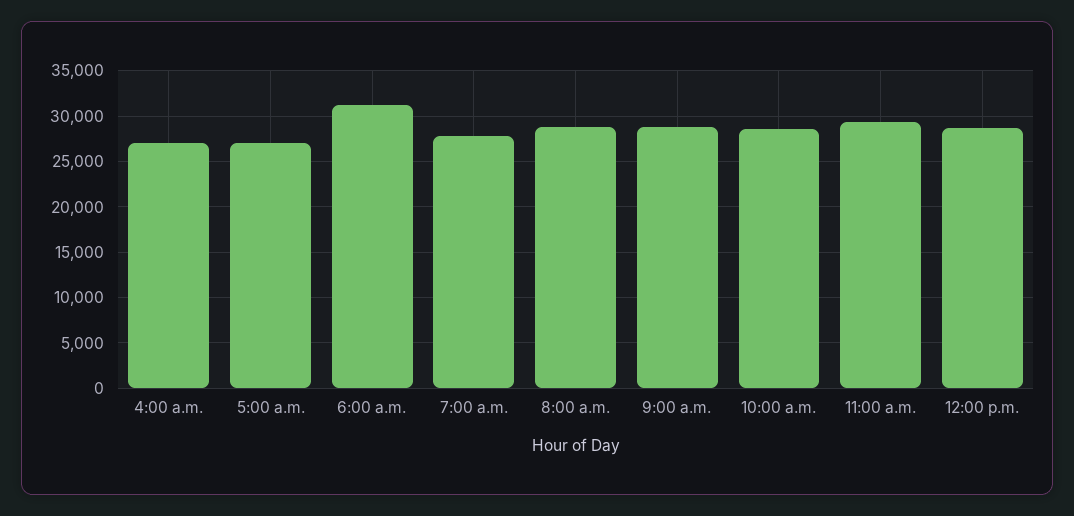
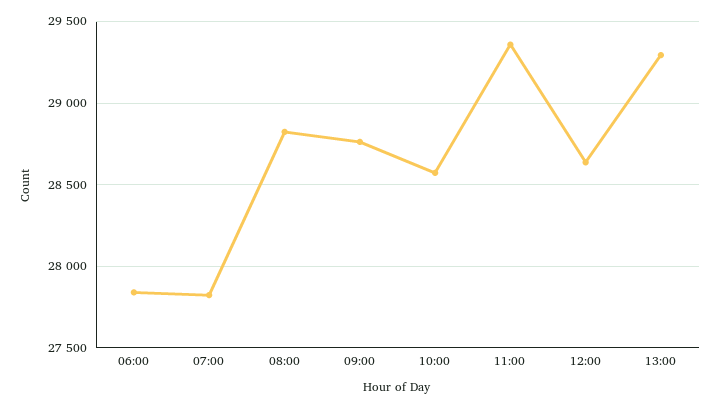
4:00 a.m.: 27000 -> none
5:00 a.m.: 27000 -> none
6:00 a.m.: 31000 -> 27850
13:00: none -> 29300

